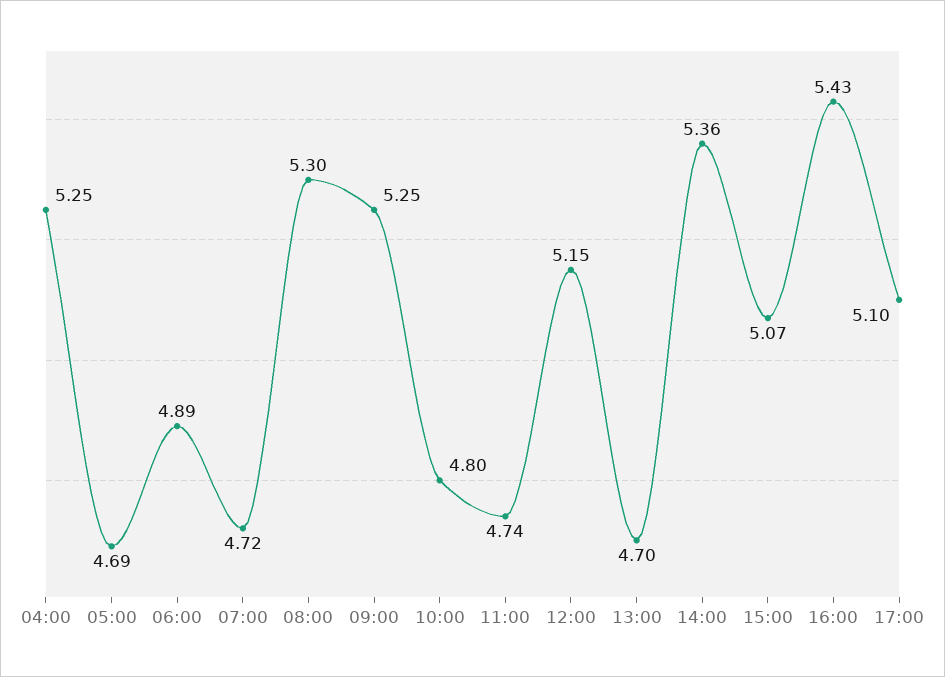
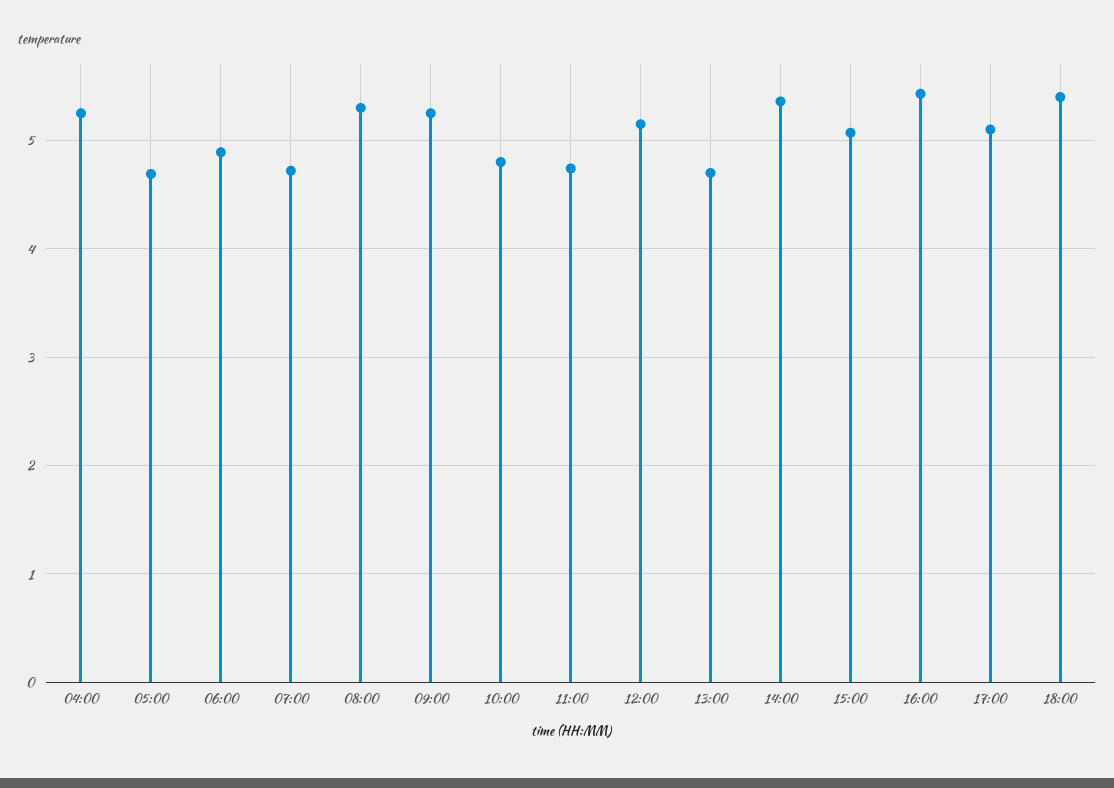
18:00: none -> 5.4

